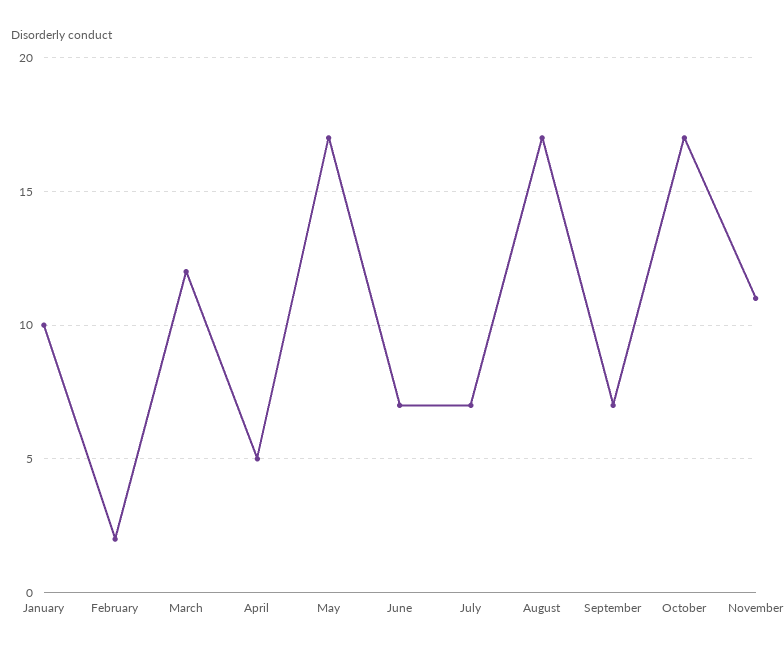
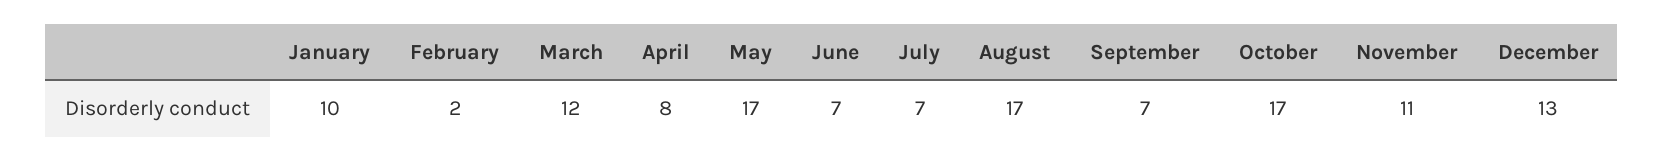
April: 5 -> 8
December: none -> 13

